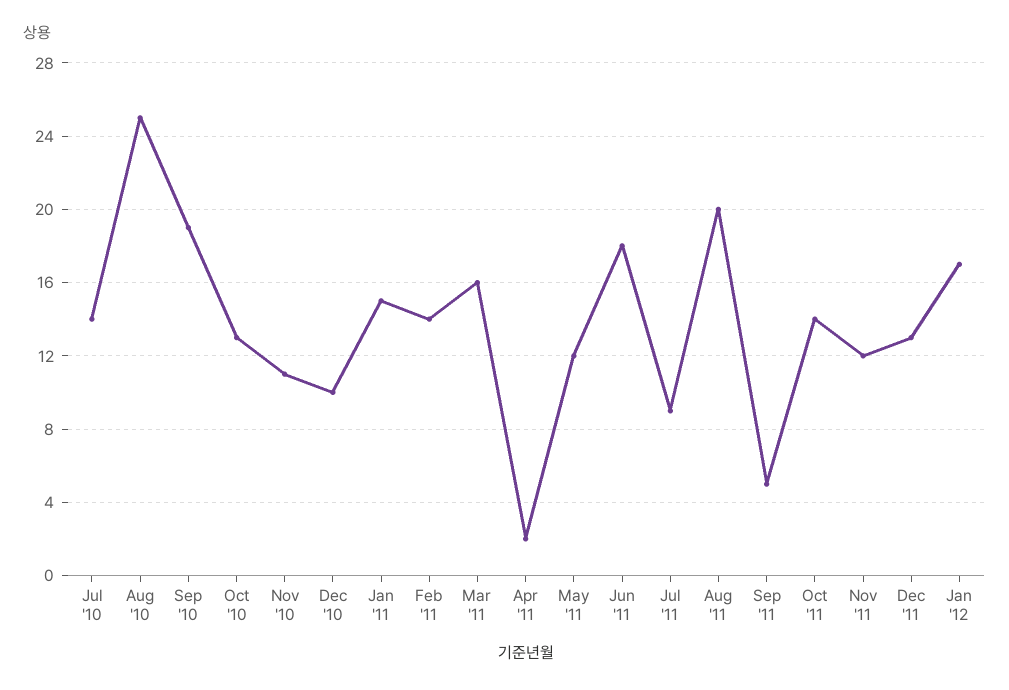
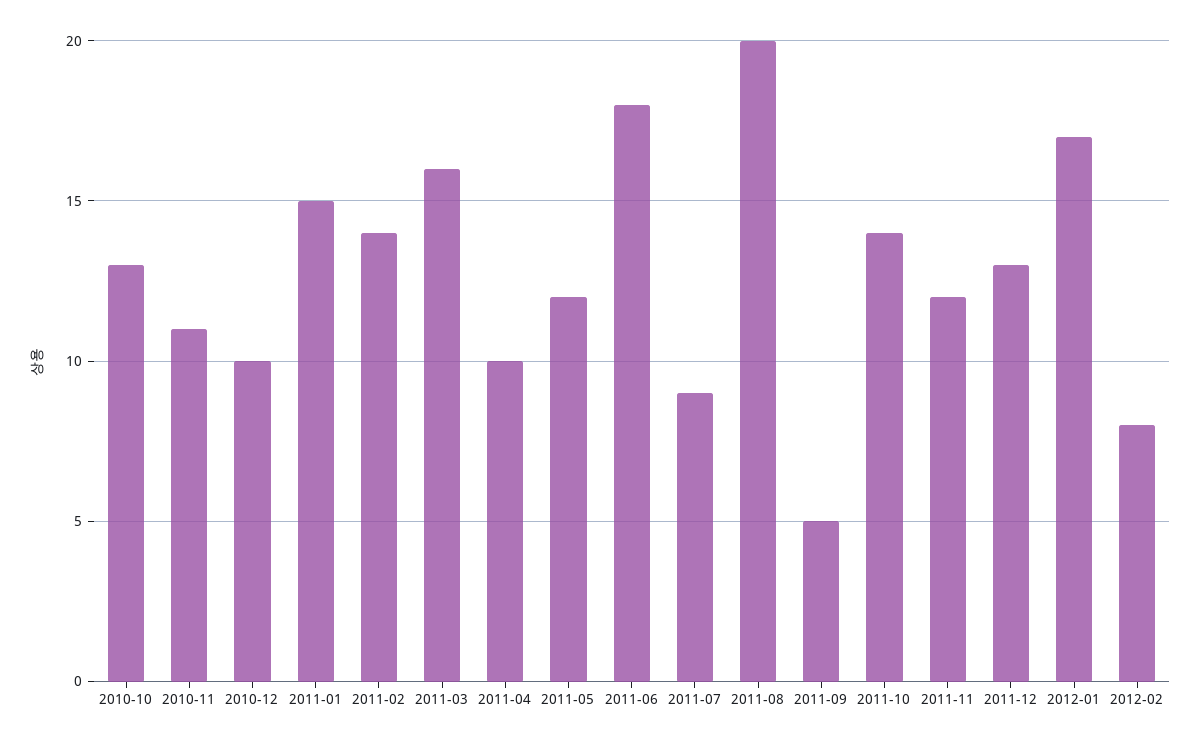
Jul '10: 14 -> none
Aug '10: 25 -> none
Sep '10: 19 -> none
Apr '11: 2 -> 10
2012-02: none -> 8

